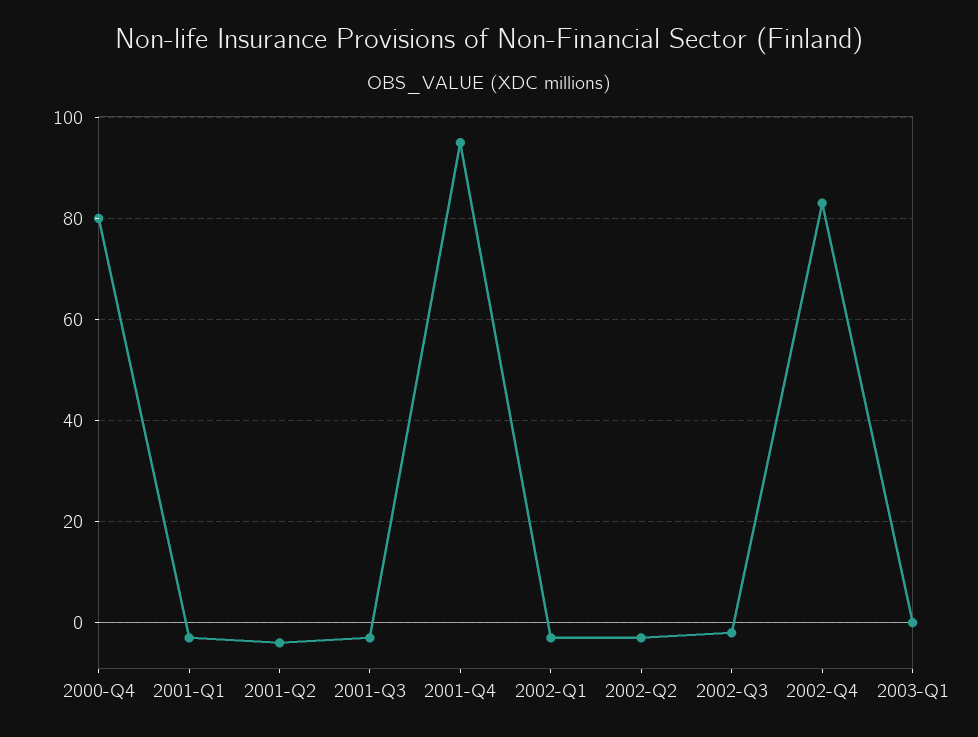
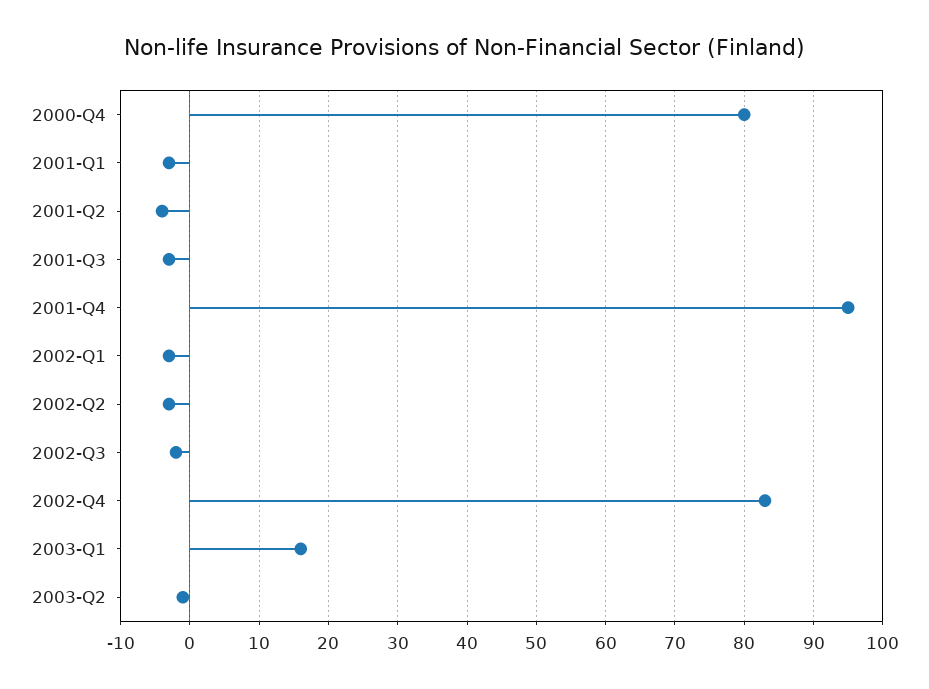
2003-Q1: 0 -> 16
2003-Q2: none -> -1

